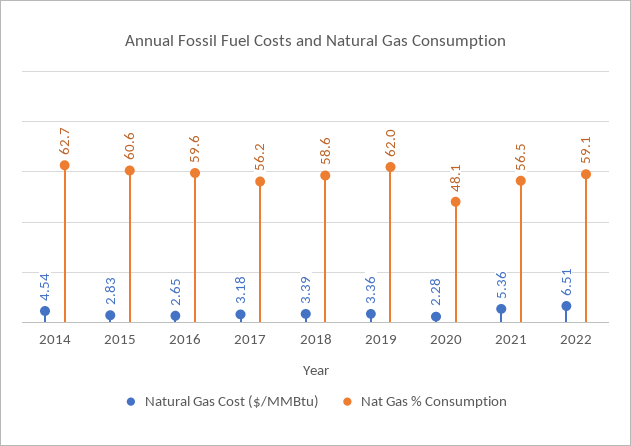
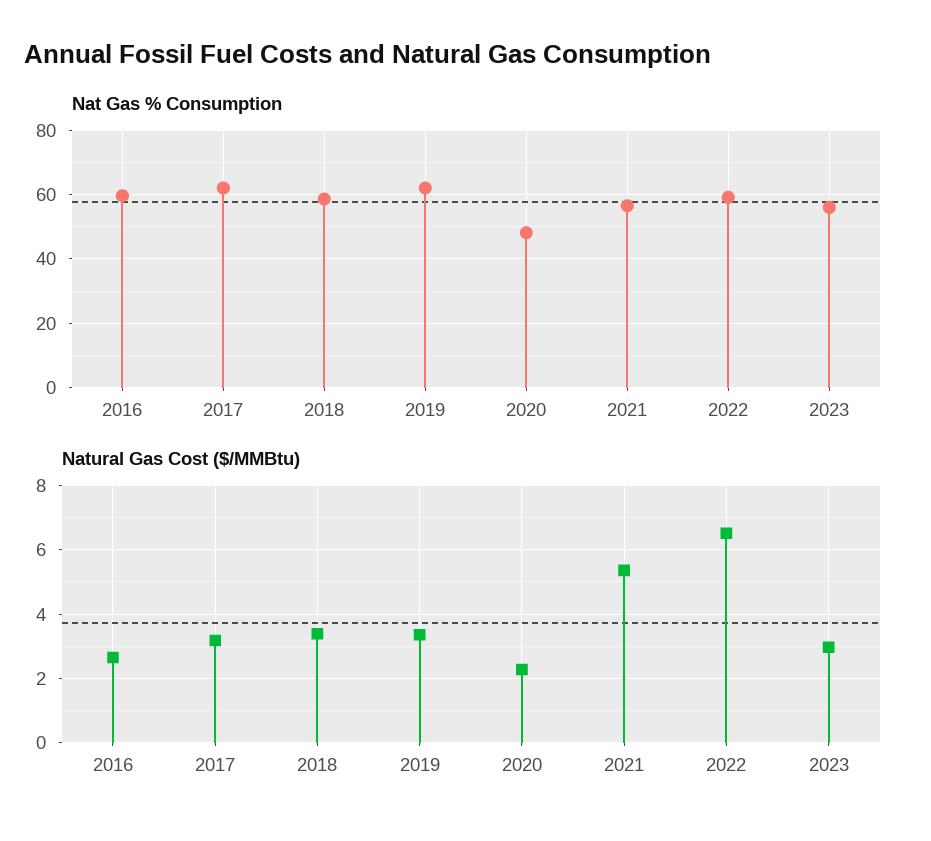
Natural Gas Cost ($/MMBtu), 2014: 4.54 -> none
Nat Gas % Consumption, 2014: 62.7 -> none
Natural Gas Cost ($/MMBtu), 2015: 2.83 -> none
Nat Gas % Consumption, 2015: 60.6 -> none
Nat Gas % Consumption, 2017: 56.2 -> 62
Nat Gas % Consumption, 2023: none -> 56
Natural Gas Cost ($/MMBtu), 2023: none -> 3

